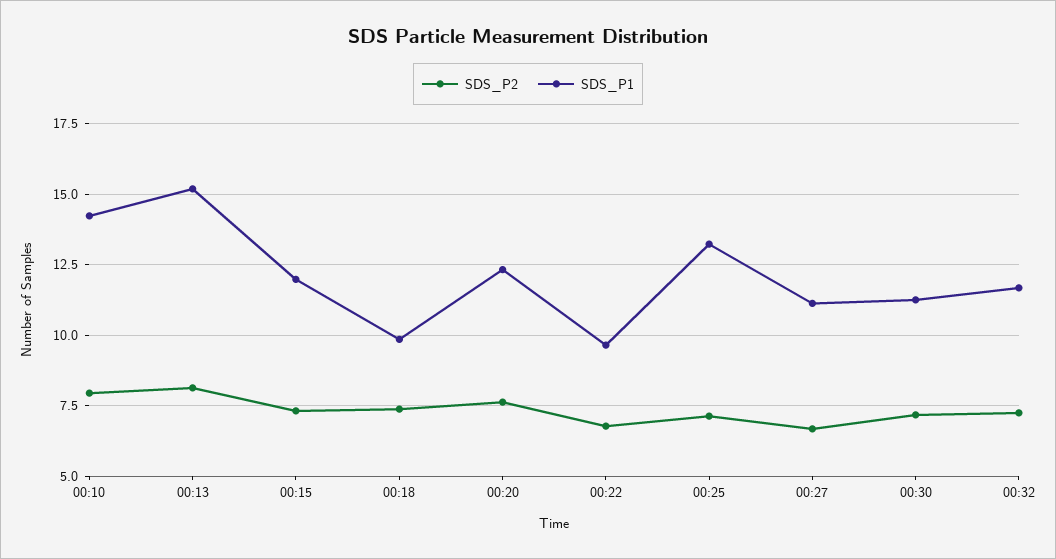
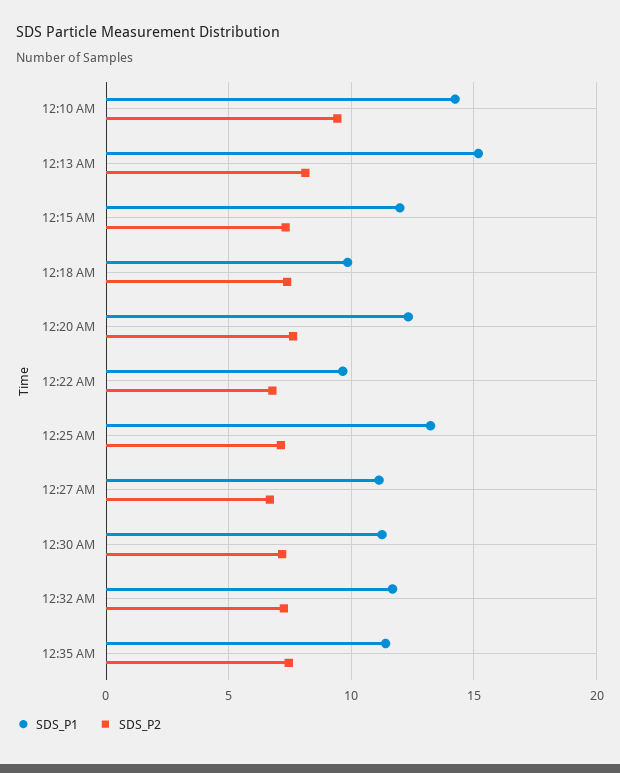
SDS_P2, 00:10: 8 -> 9.5
SDS_P1, 12:35 AM: none -> 11.5
SDS_P2, 12:35 AM: none -> 7.5

